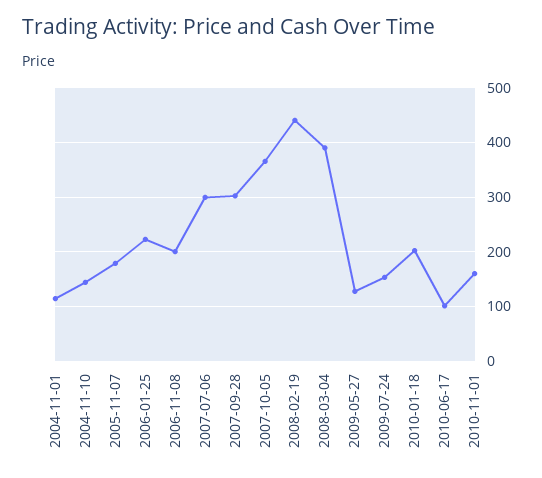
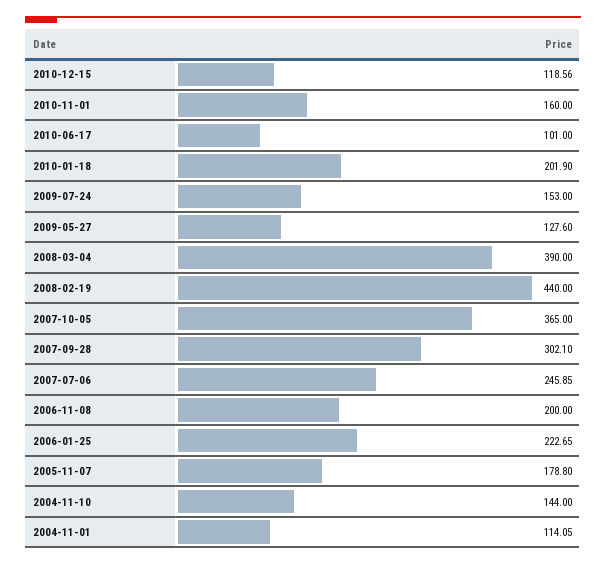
2007-07-06: 300 -> 245.85
2010-12-15: none -> 118.56

